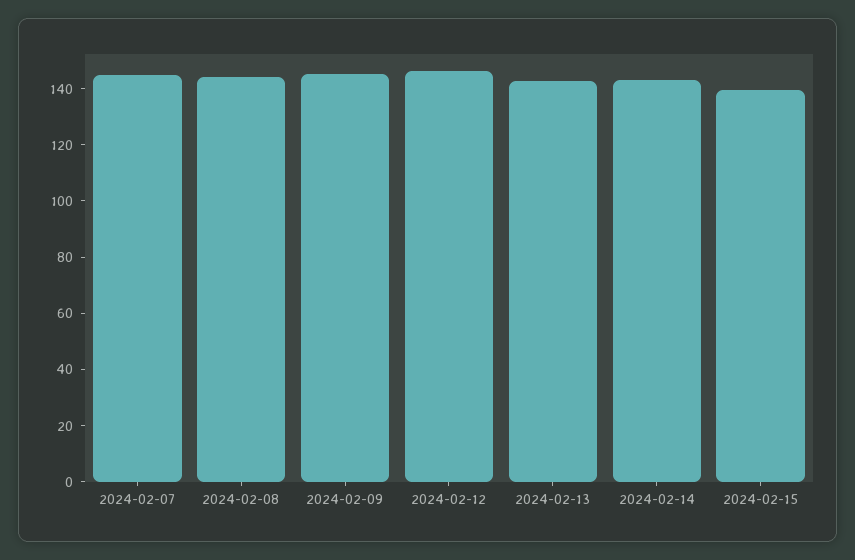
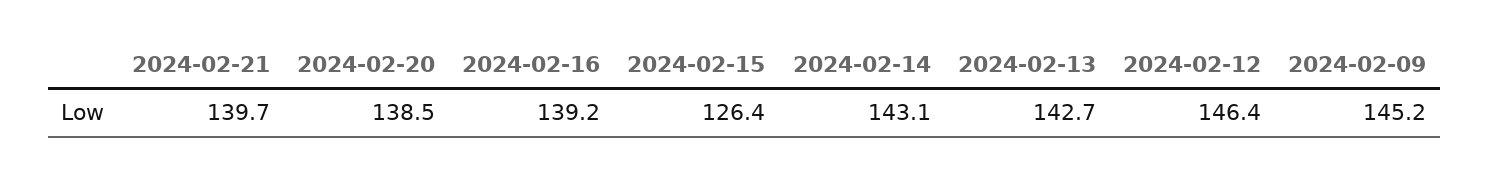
2024-02-07: 145 -> none
2024-02-08: 145 -> none
2024-02-15: 140 -> 126.4
2024-02-21: none -> 139.7
2024-02-20: none -> 138.5
2024-02-16: none -> 139.2

